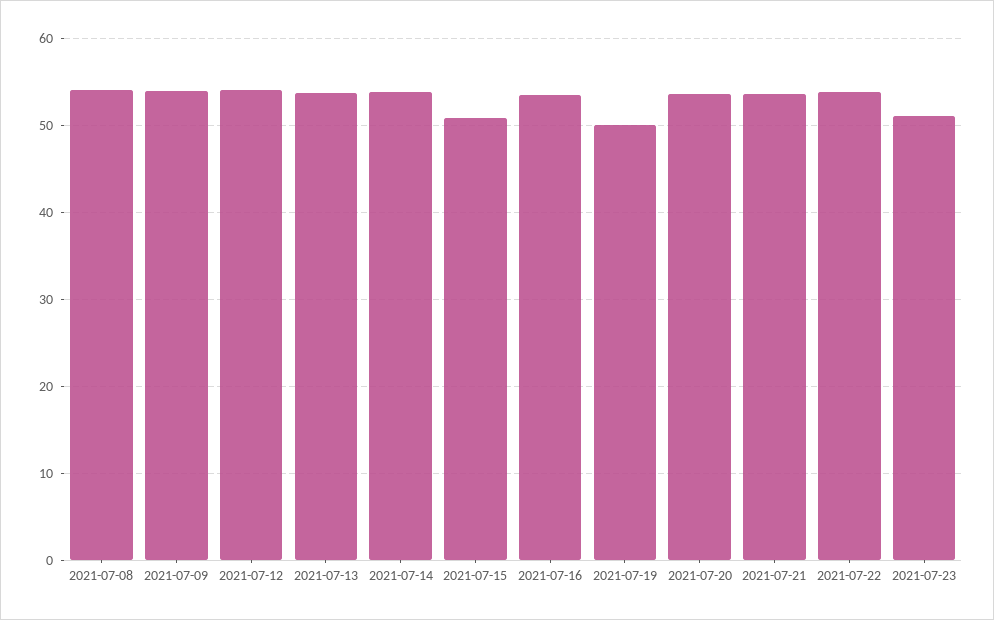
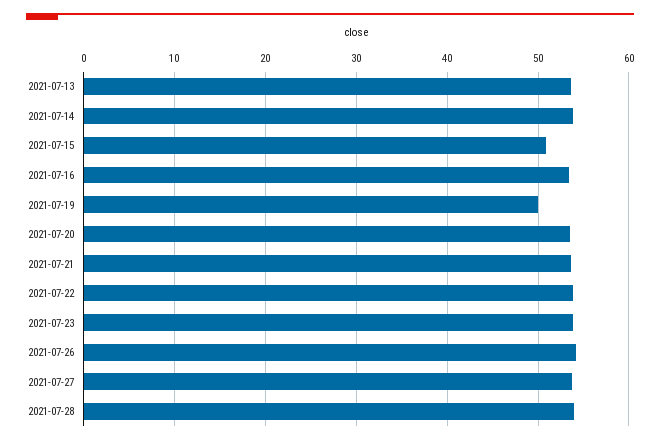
2021-07-08: 54 -> none
2021-07-09: 54 -> none
2021-07-12: 54 -> none
2021-07-23: 51 -> 54
2021-07-26: none -> 54
2021-07-27: none -> 54
2021-07-28: none -> 54

